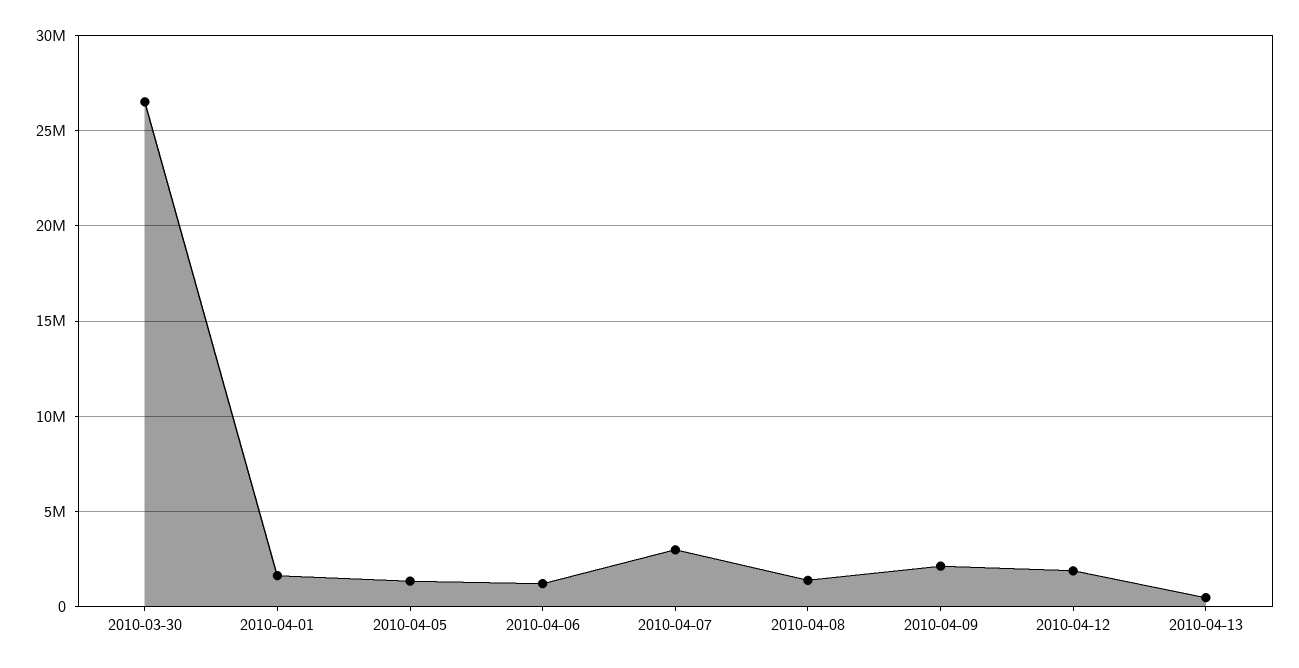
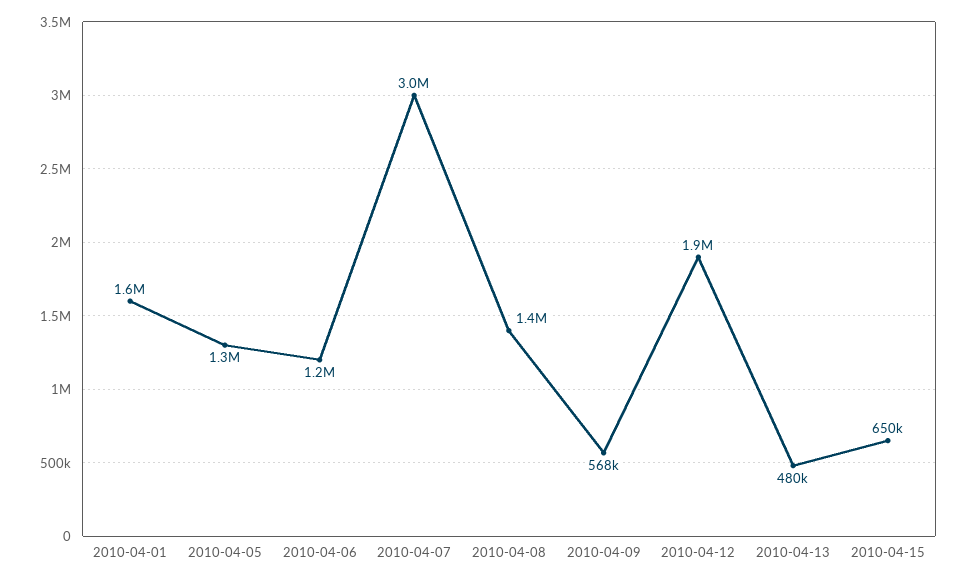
2010-03-30: 26500000 -> none
2010-04-09: 2000000 -> 568000
2010-04-15: none -> 650000

